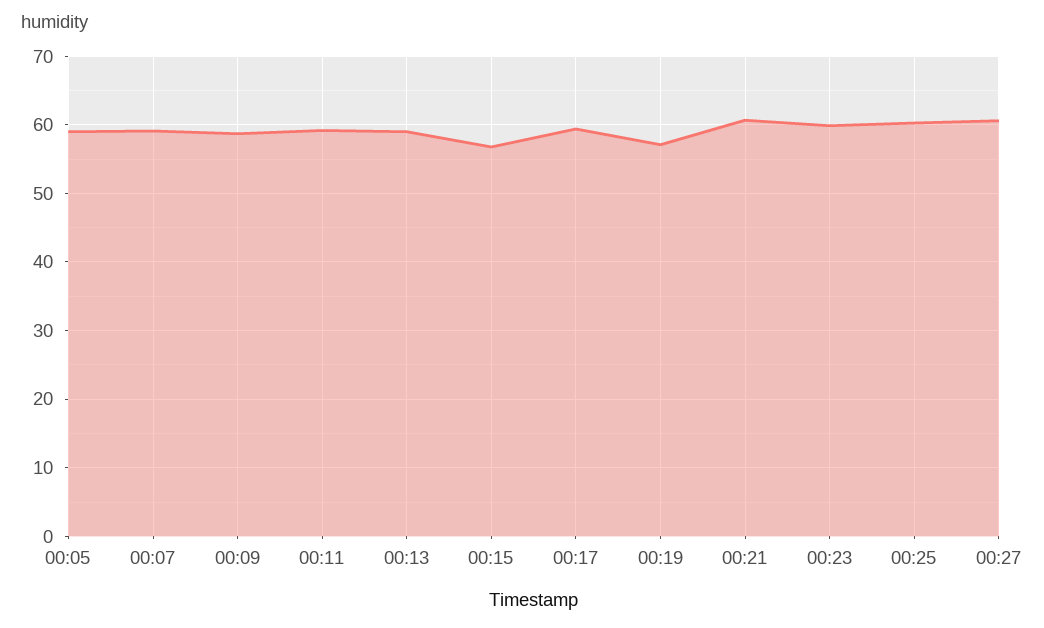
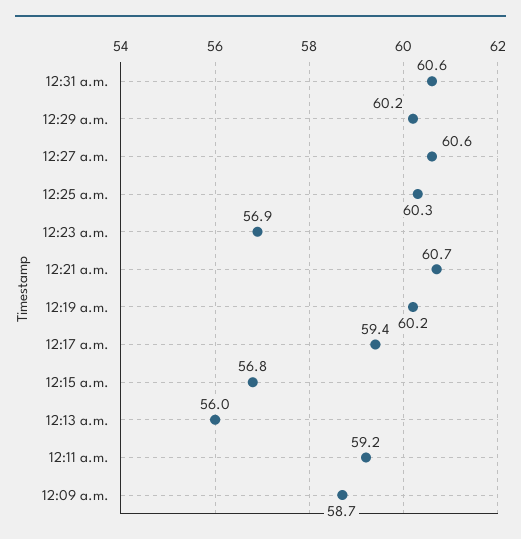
00:05: 59 -> none
00:07: 59 -> none
00:13: 59 -> 56
00:19: 57 -> 60.2
00:23: 60 -> 56.9
12:31 a.m.: none -> 60.6
12:29 a.m.: none -> 60.2

